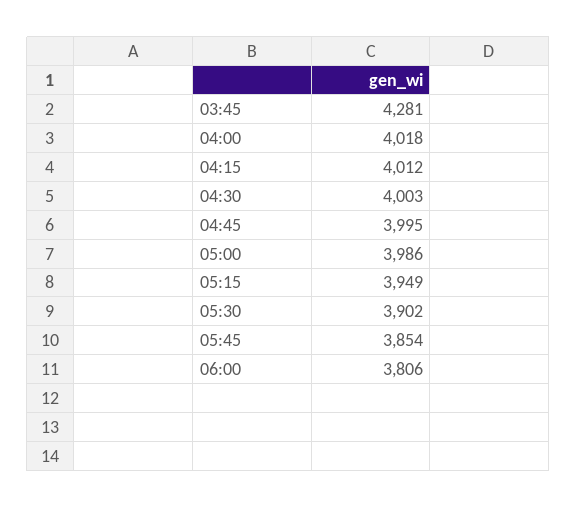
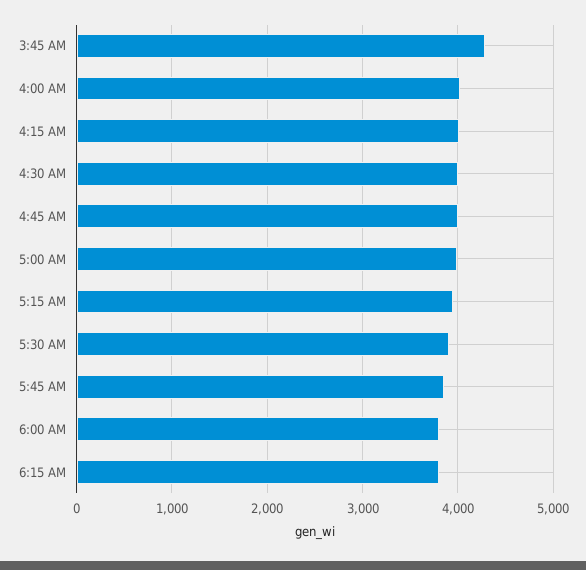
6:15 AM: none -> 3800

